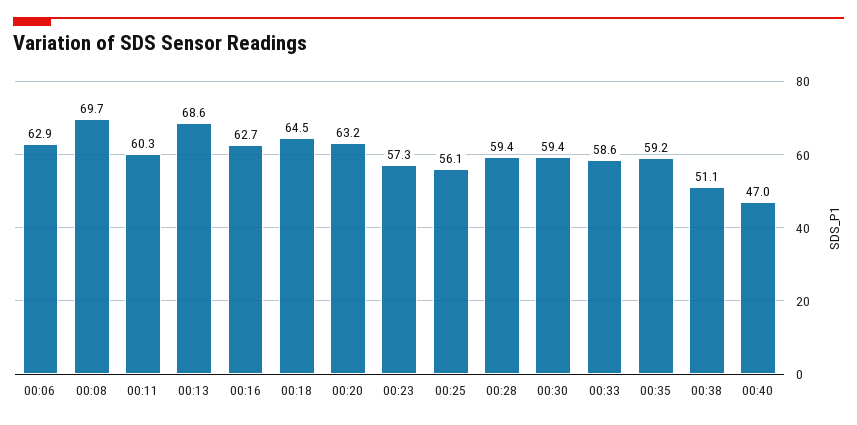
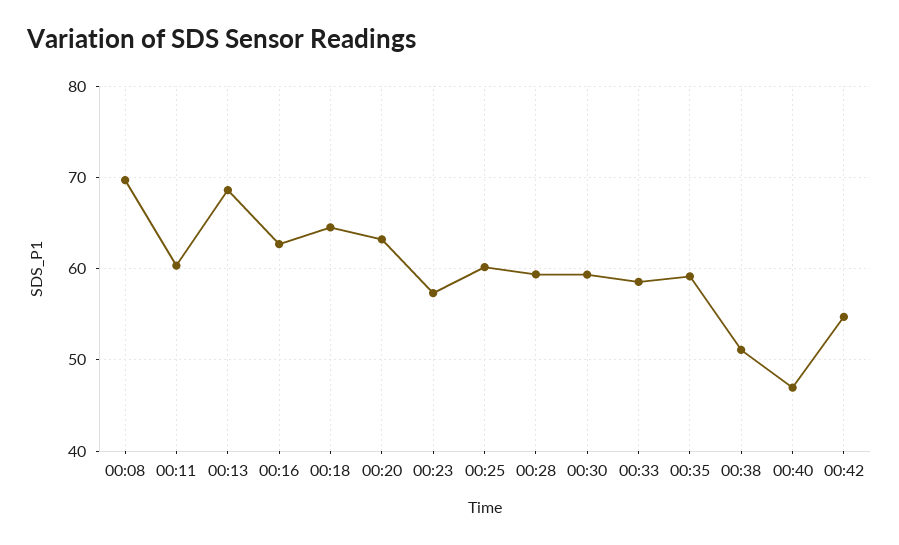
00:06: 62.9 -> none
00:25: 56.1 -> 60
00:42: none -> 55

